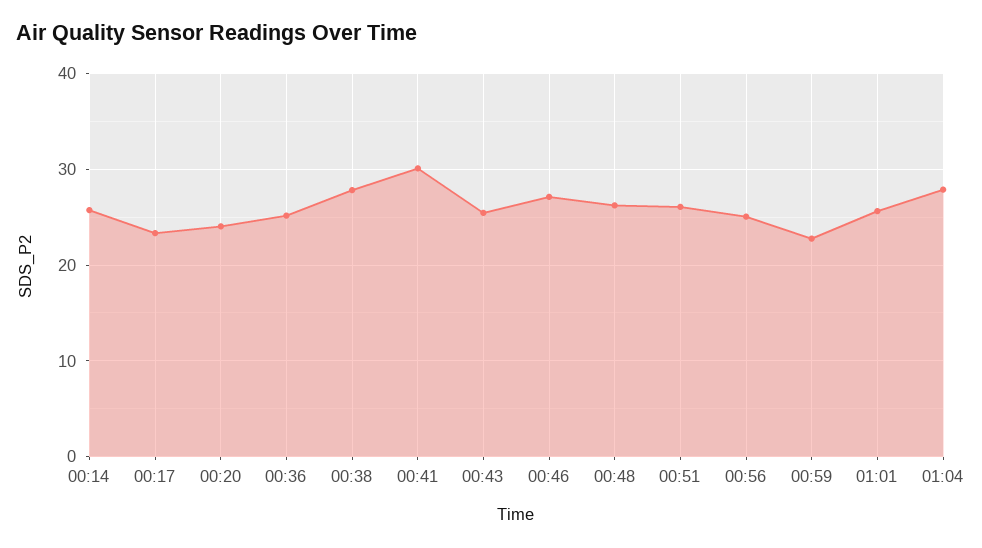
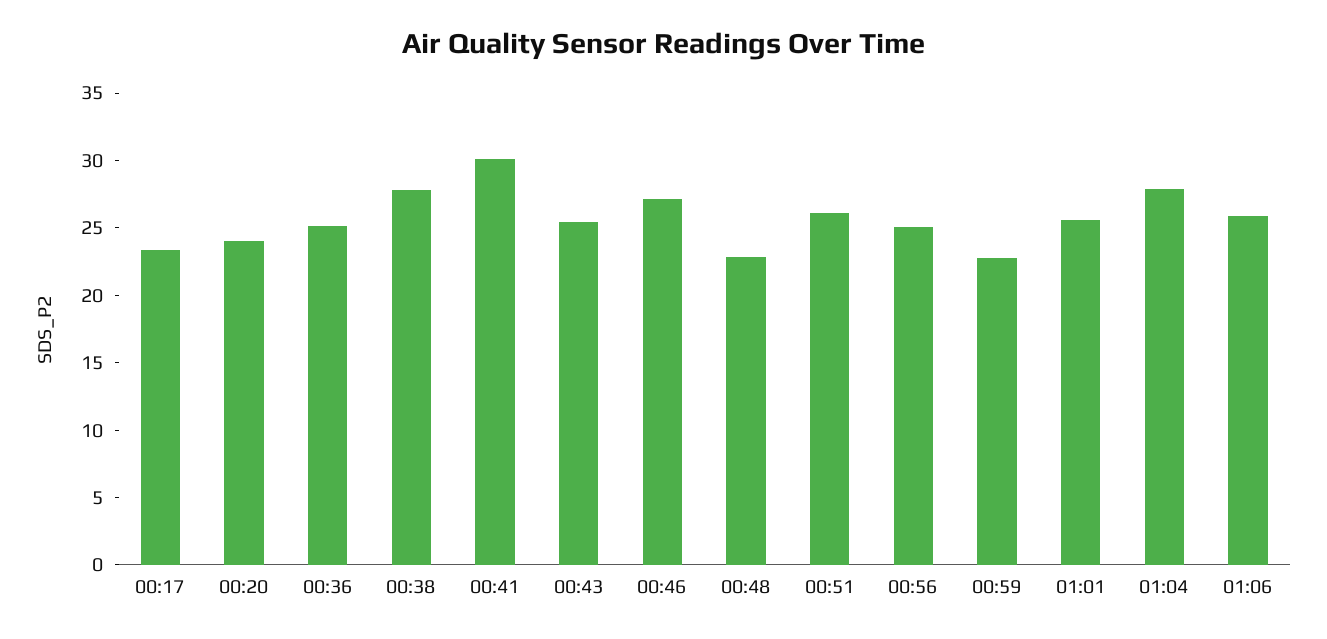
00:14: 26 -> none
00:48: 26 -> 23
01:06: none -> 26

